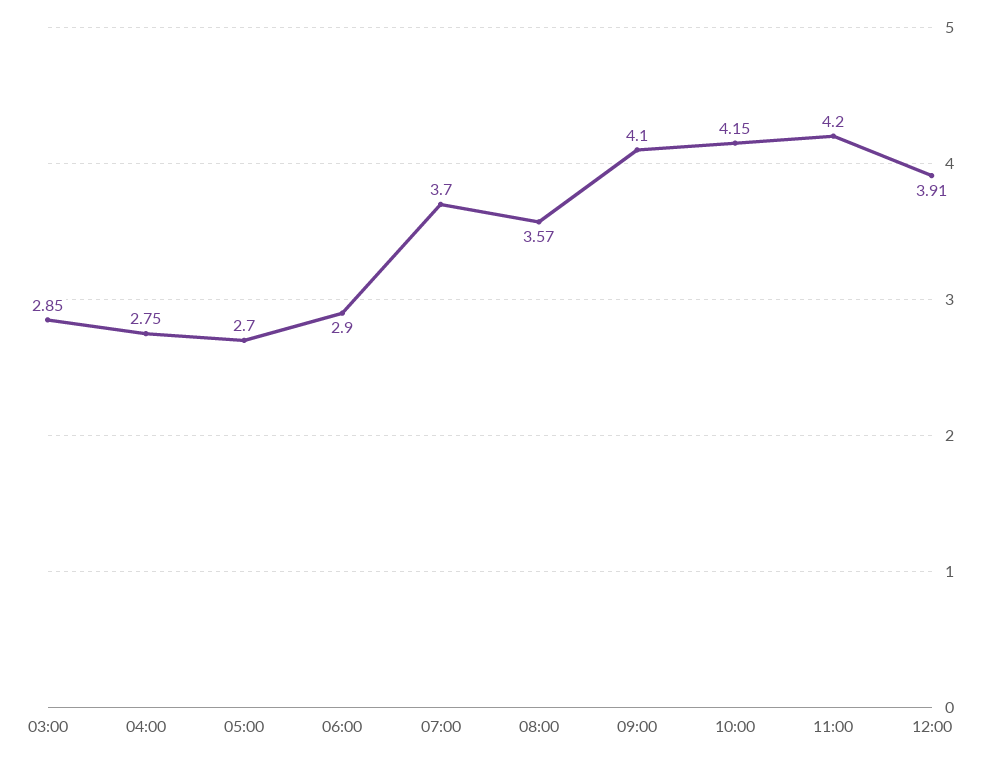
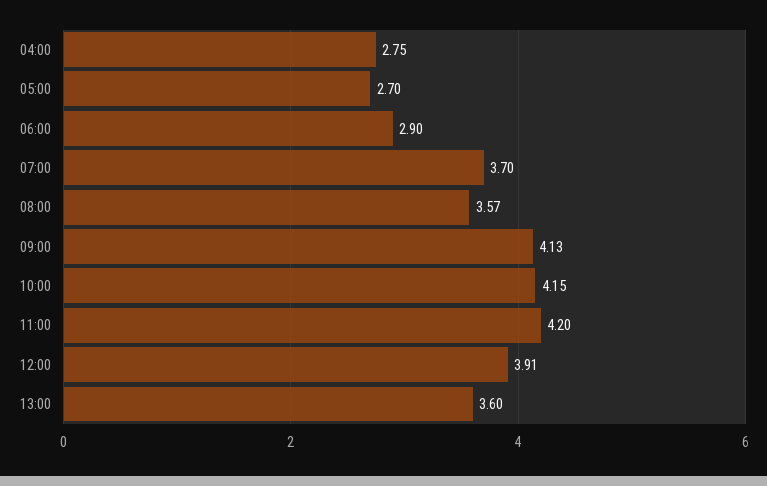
03:00: 2.85 -> none
09:00: 4.1 -> 4.13
13:00: none -> 3.6

